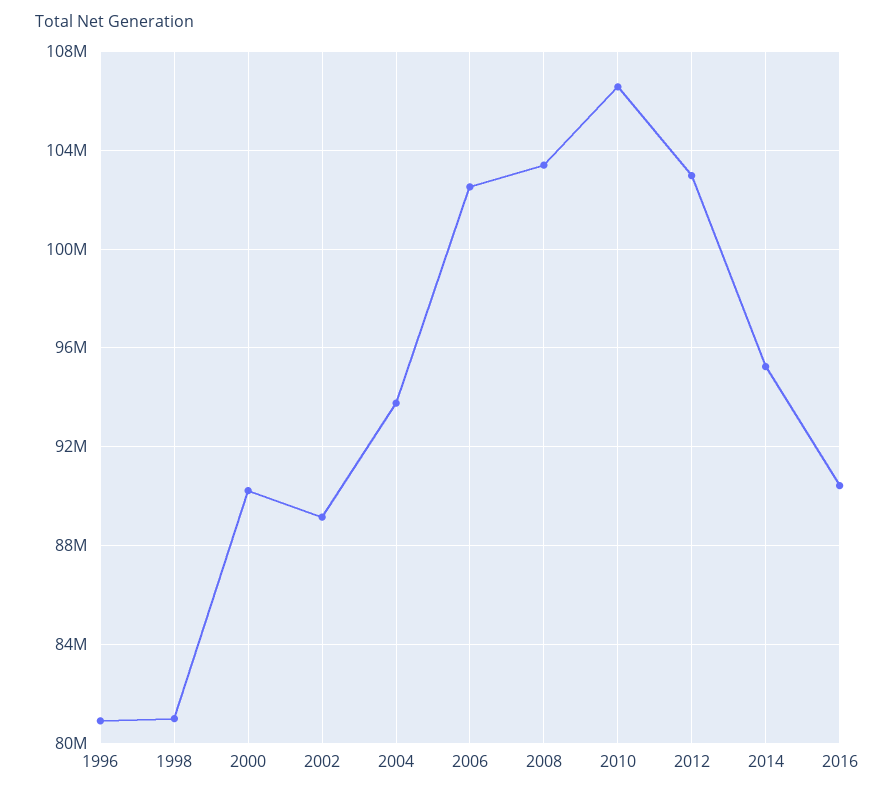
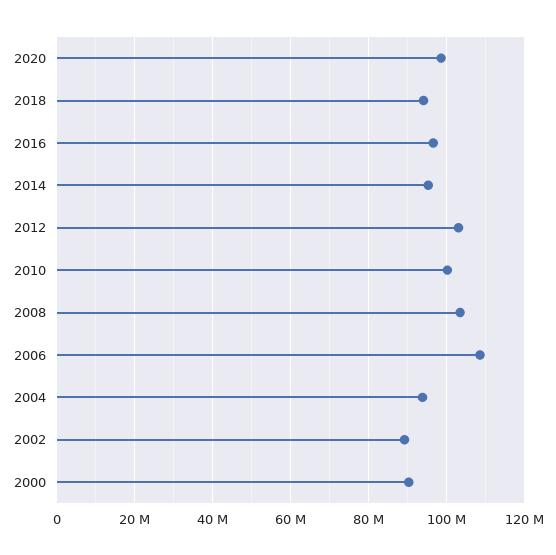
1996: 81000000 -> none
1998: 81000000 -> none
2006: 102500000 -> 108000000
2010: 106500000 -> 100000000
2016: 90500000 -> 96000000
2020: none -> 98000000
2018: none -> 94000000

